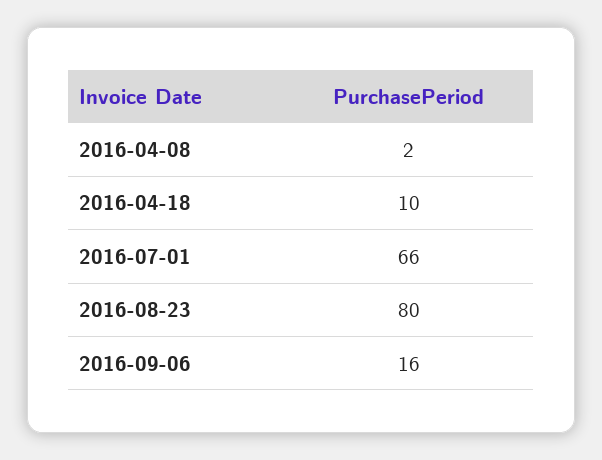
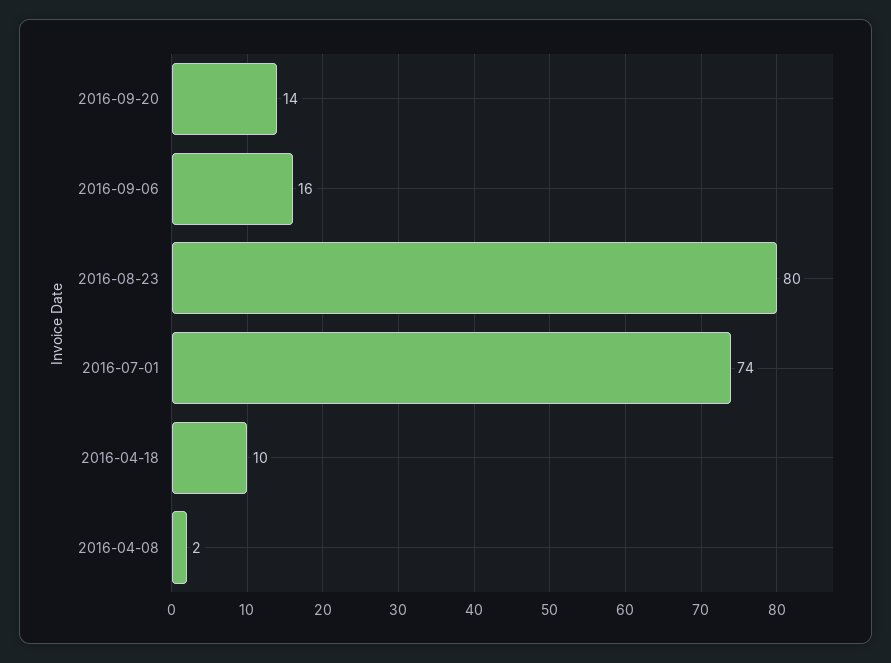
2016-07-01: 66 -> 74
2016-09-20: none -> 14

